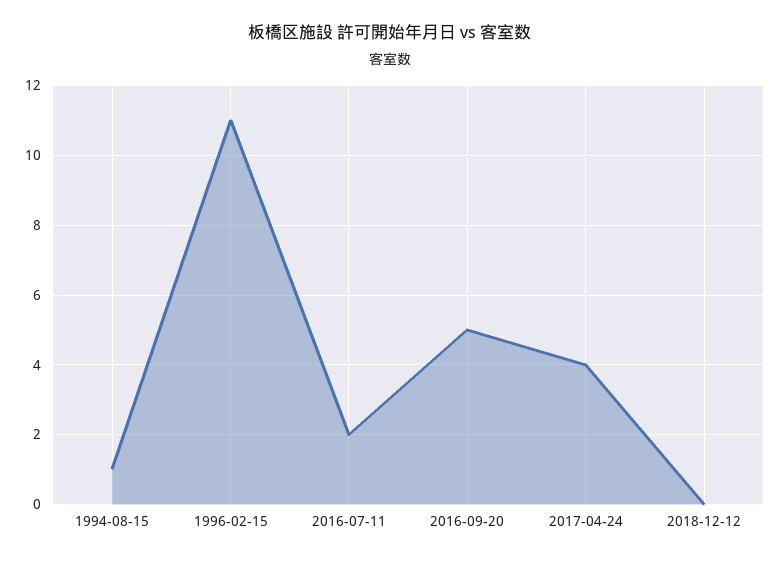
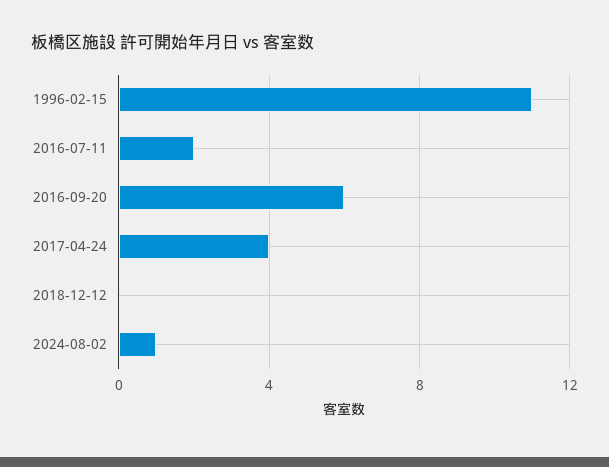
1994-08-15: 1 -> none
2016-09-20: 5 -> 6
2024-08-02: none -> 1

